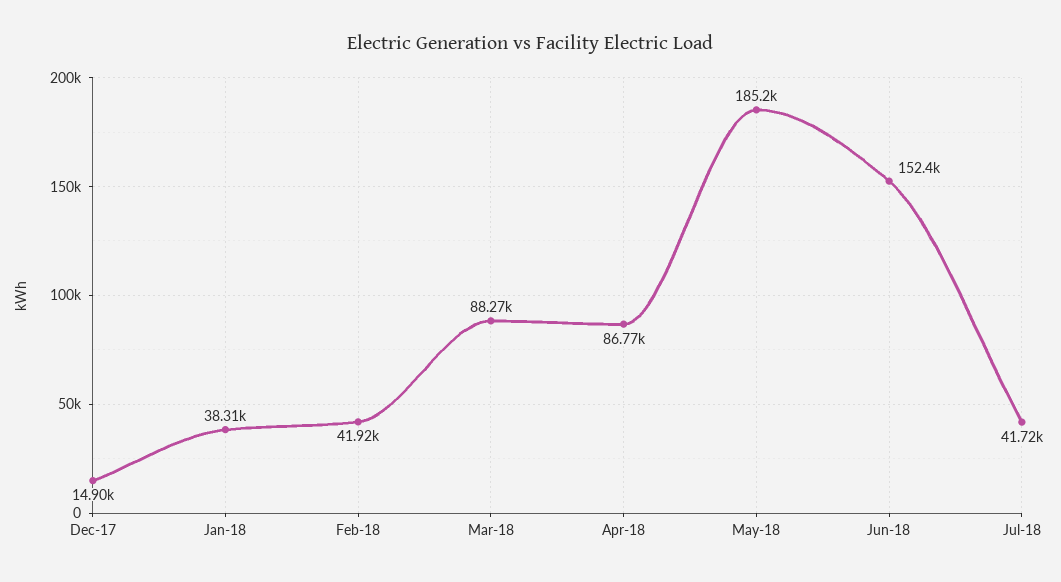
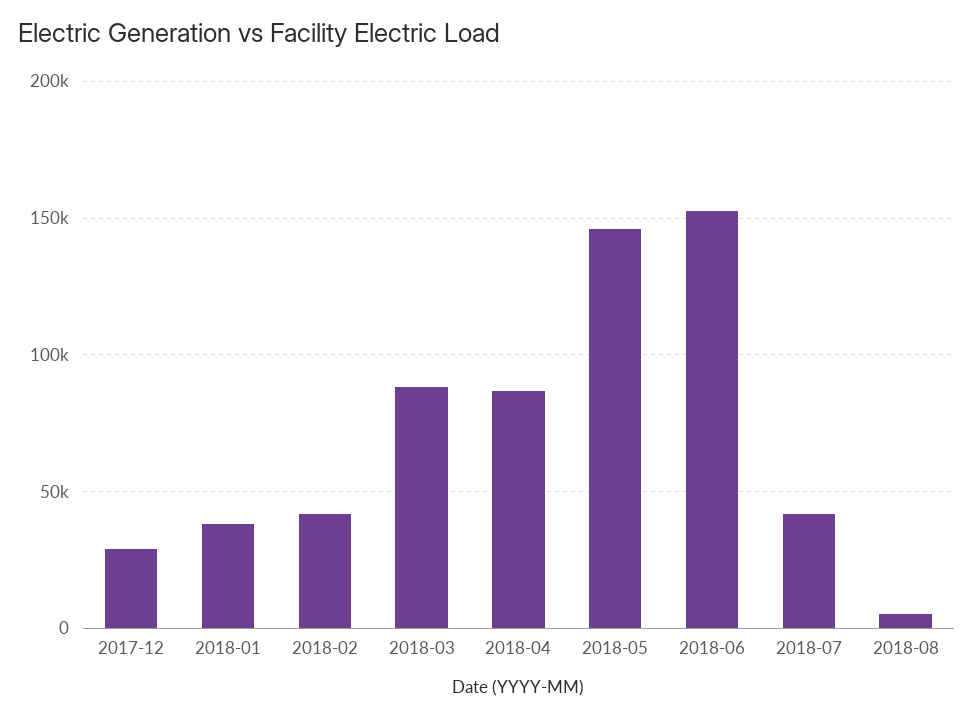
Dec-17: 14900 -> 30000
May-18: 185200 -> 145000
2018-08: none -> 5000

